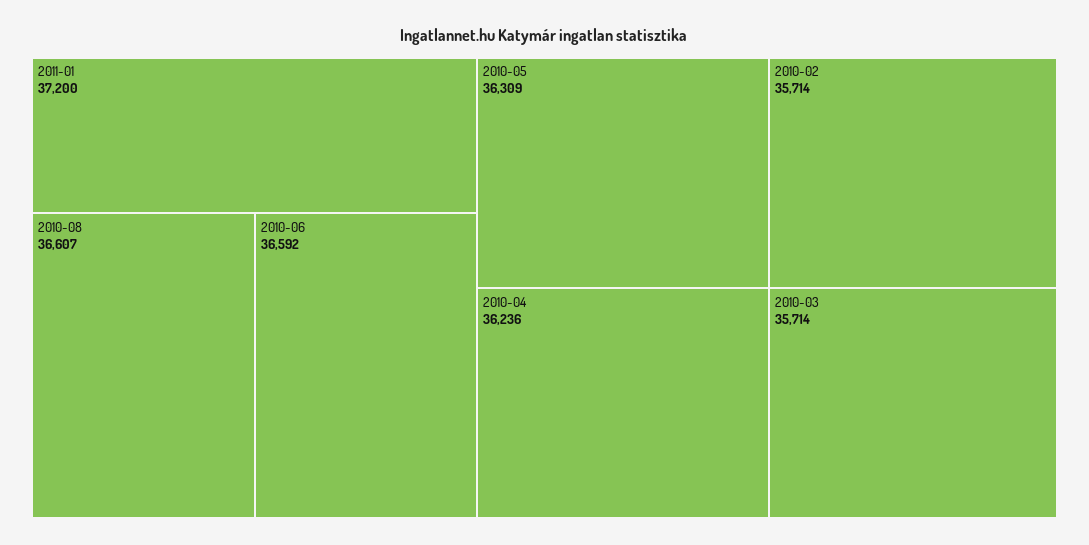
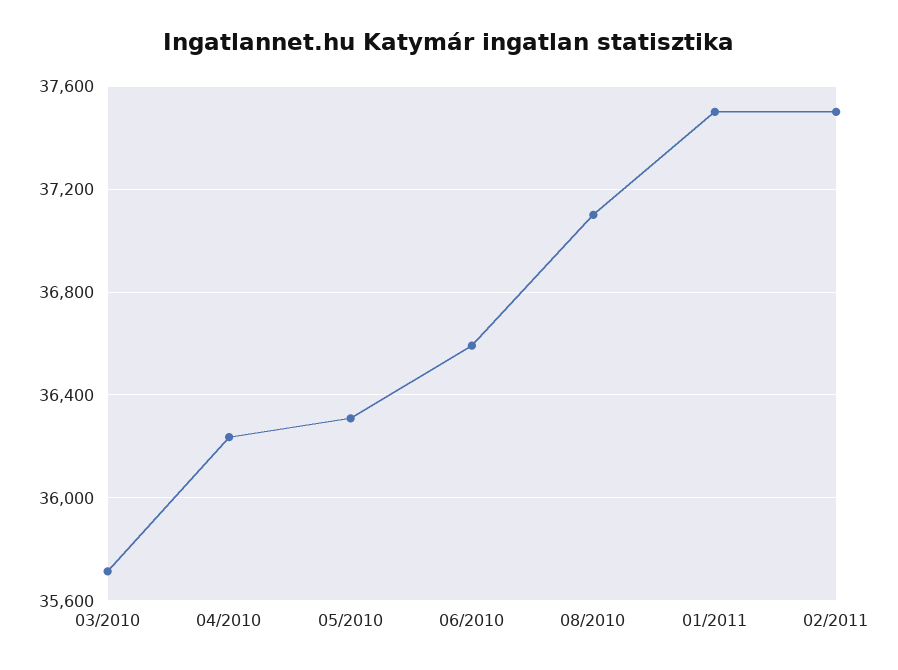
2011-01: 37200 -> 37500
2010-08: 36607 -> 37100
2010-02: 35714 -> none
02/2011: none -> 37500

